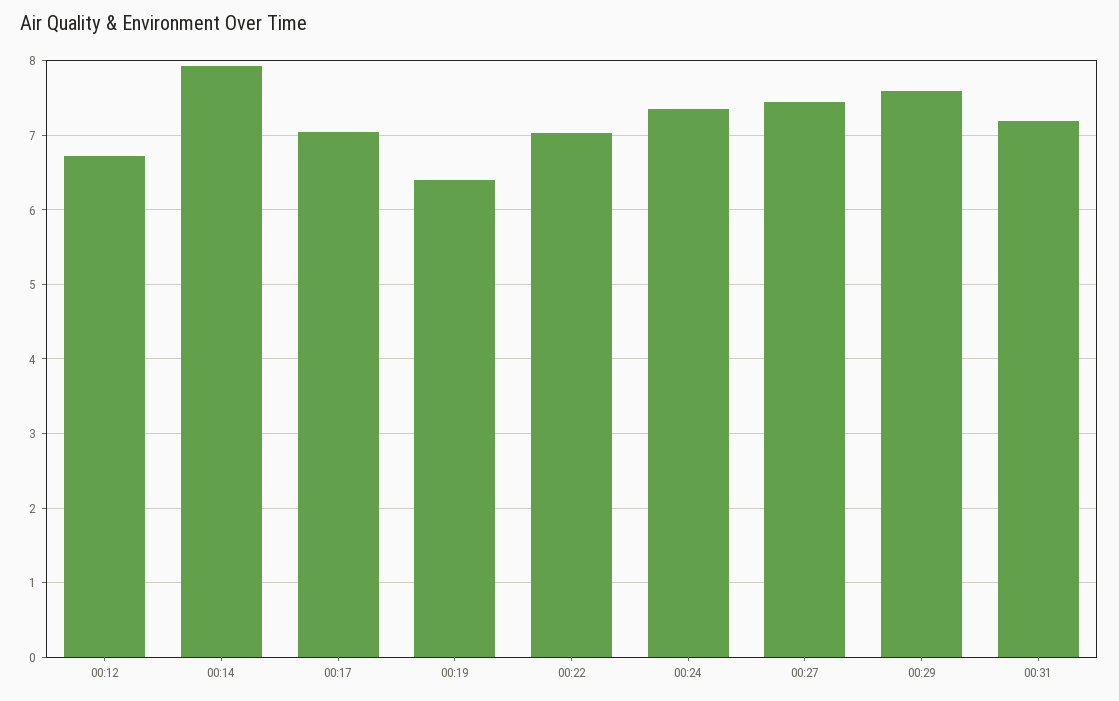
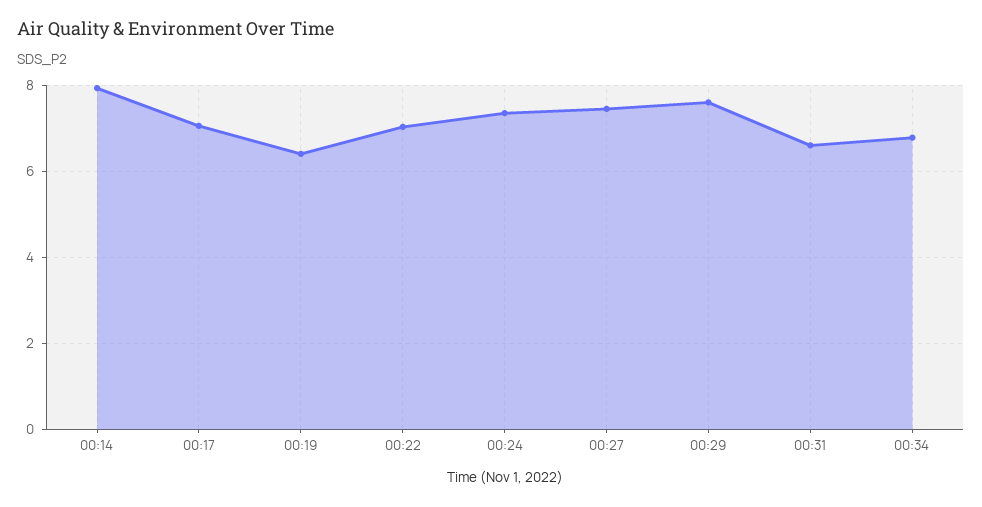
00:12: 6.7 -> none
00:31: 7.2 -> 6.6
00:34: none -> 6.8

